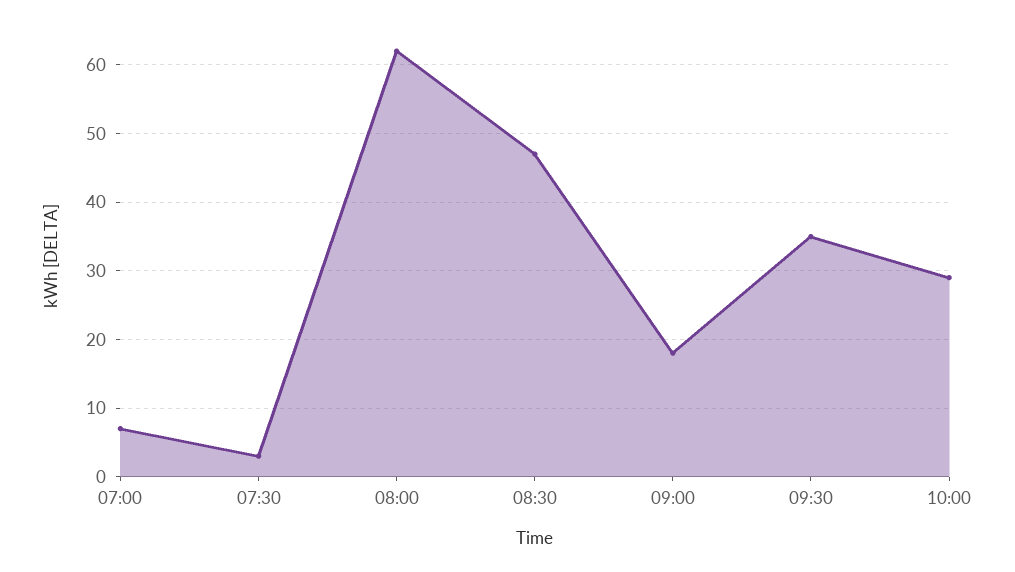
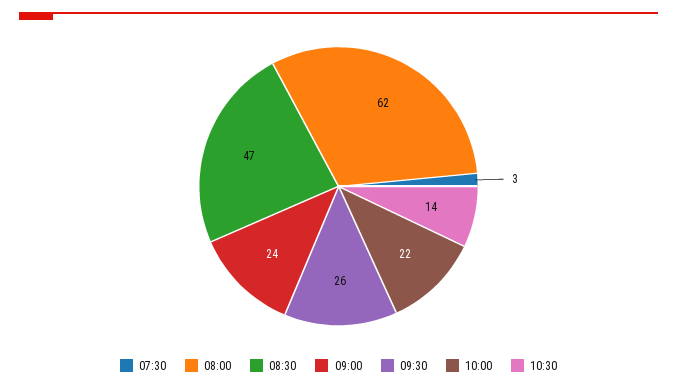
07:00: 7 -> none
09:00: 18 -> 24
09:30: 35 -> 26
10:00: 29 -> 22
10:30: none -> 14

